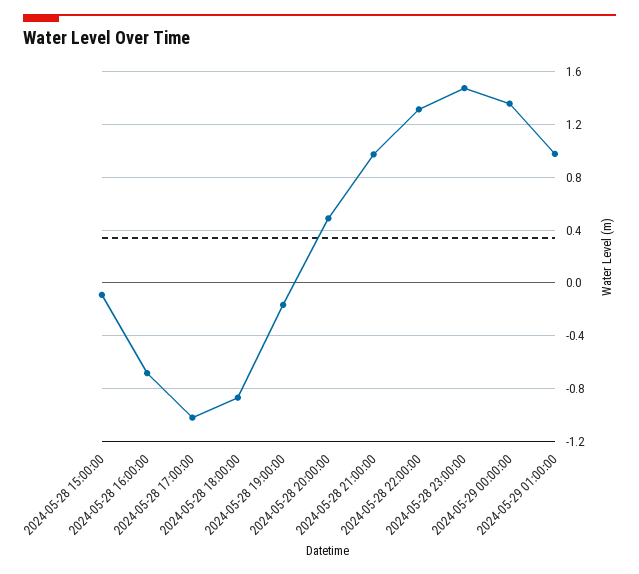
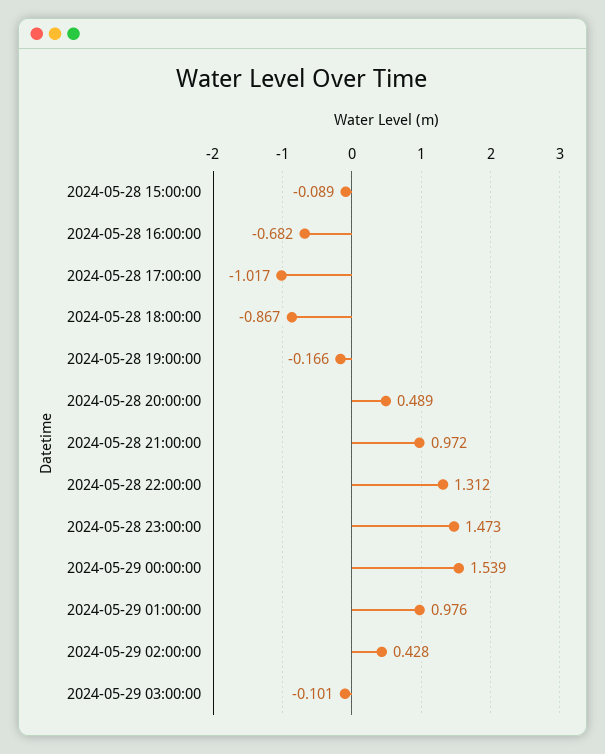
2024-05-29 00:00:00: 1.35 -> 1.539
2024-05-29 02:00:00: none -> 0.428
2024-05-29 03:00:00: none -> -0.101

